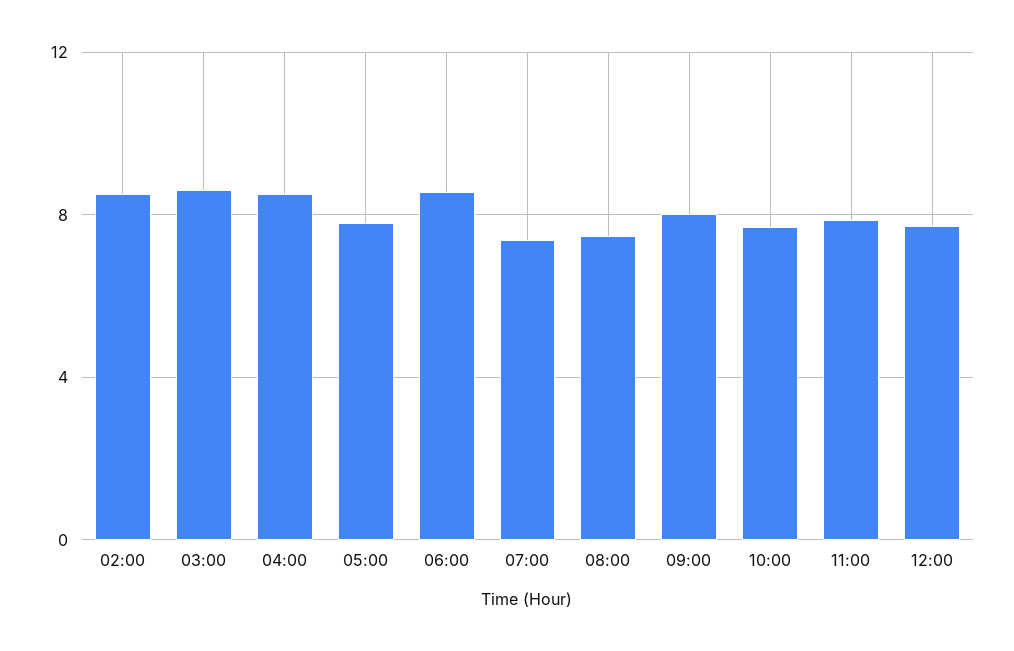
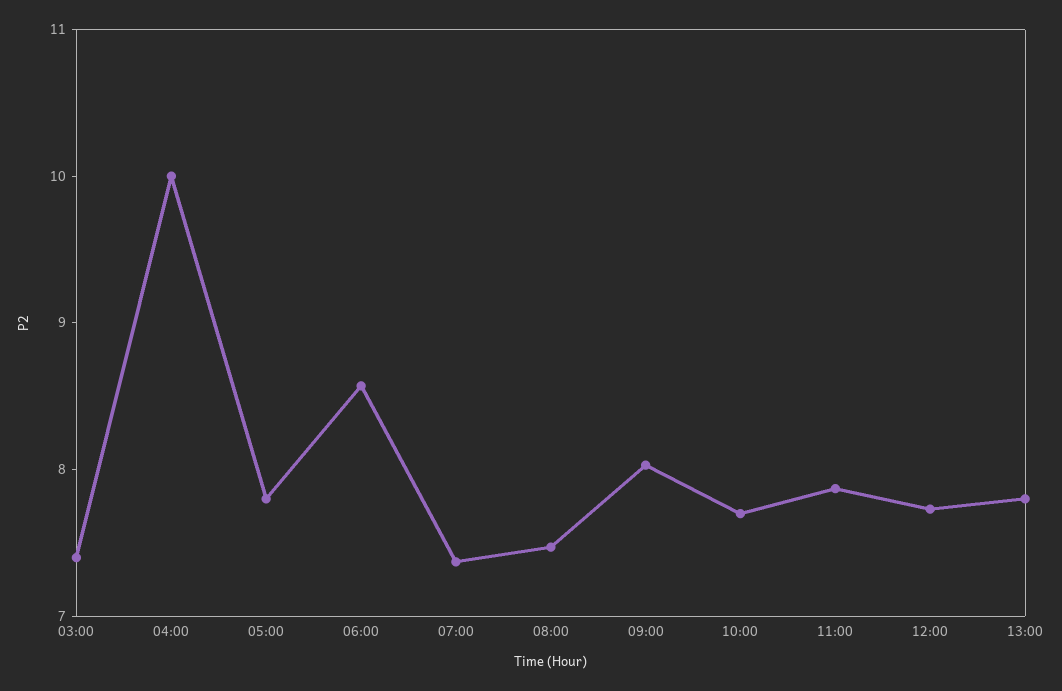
02:00: 8.5 -> none
03:00: 8.5 -> 7.4
04:00: 8.5 -> 10
13:00: none -> 7.8

